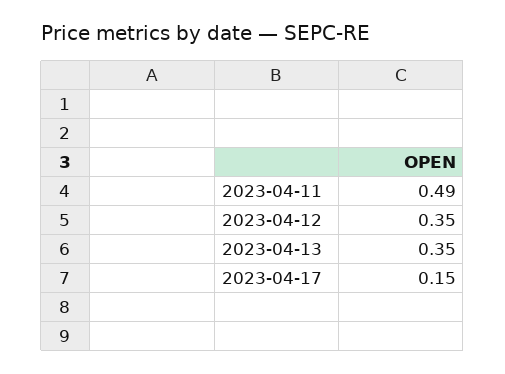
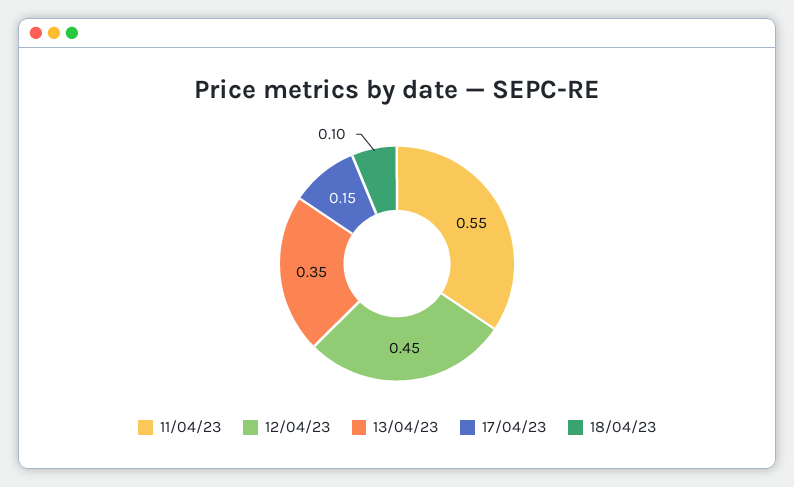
2023-04-11: 0.49 -> 0.55
2023-04-12: 0.35 -> 0.45
18/04/23: none -> 0.1

